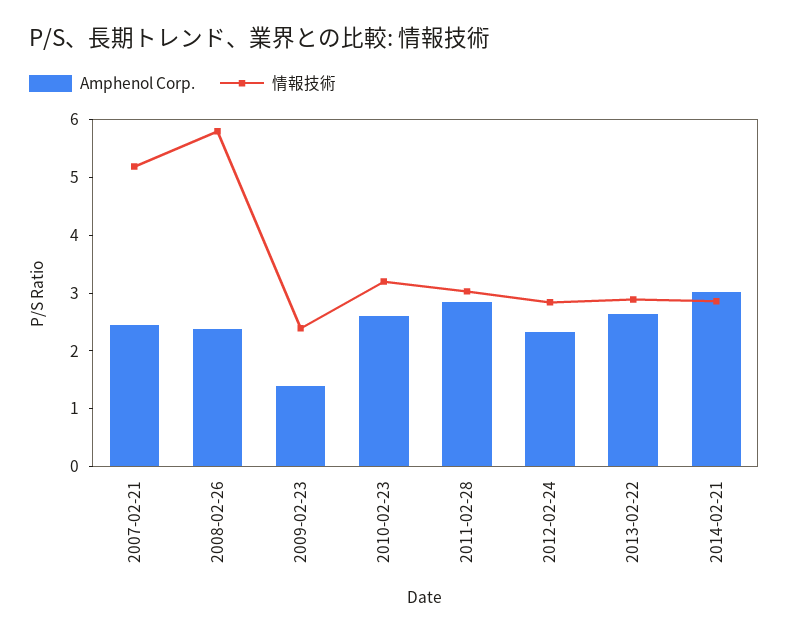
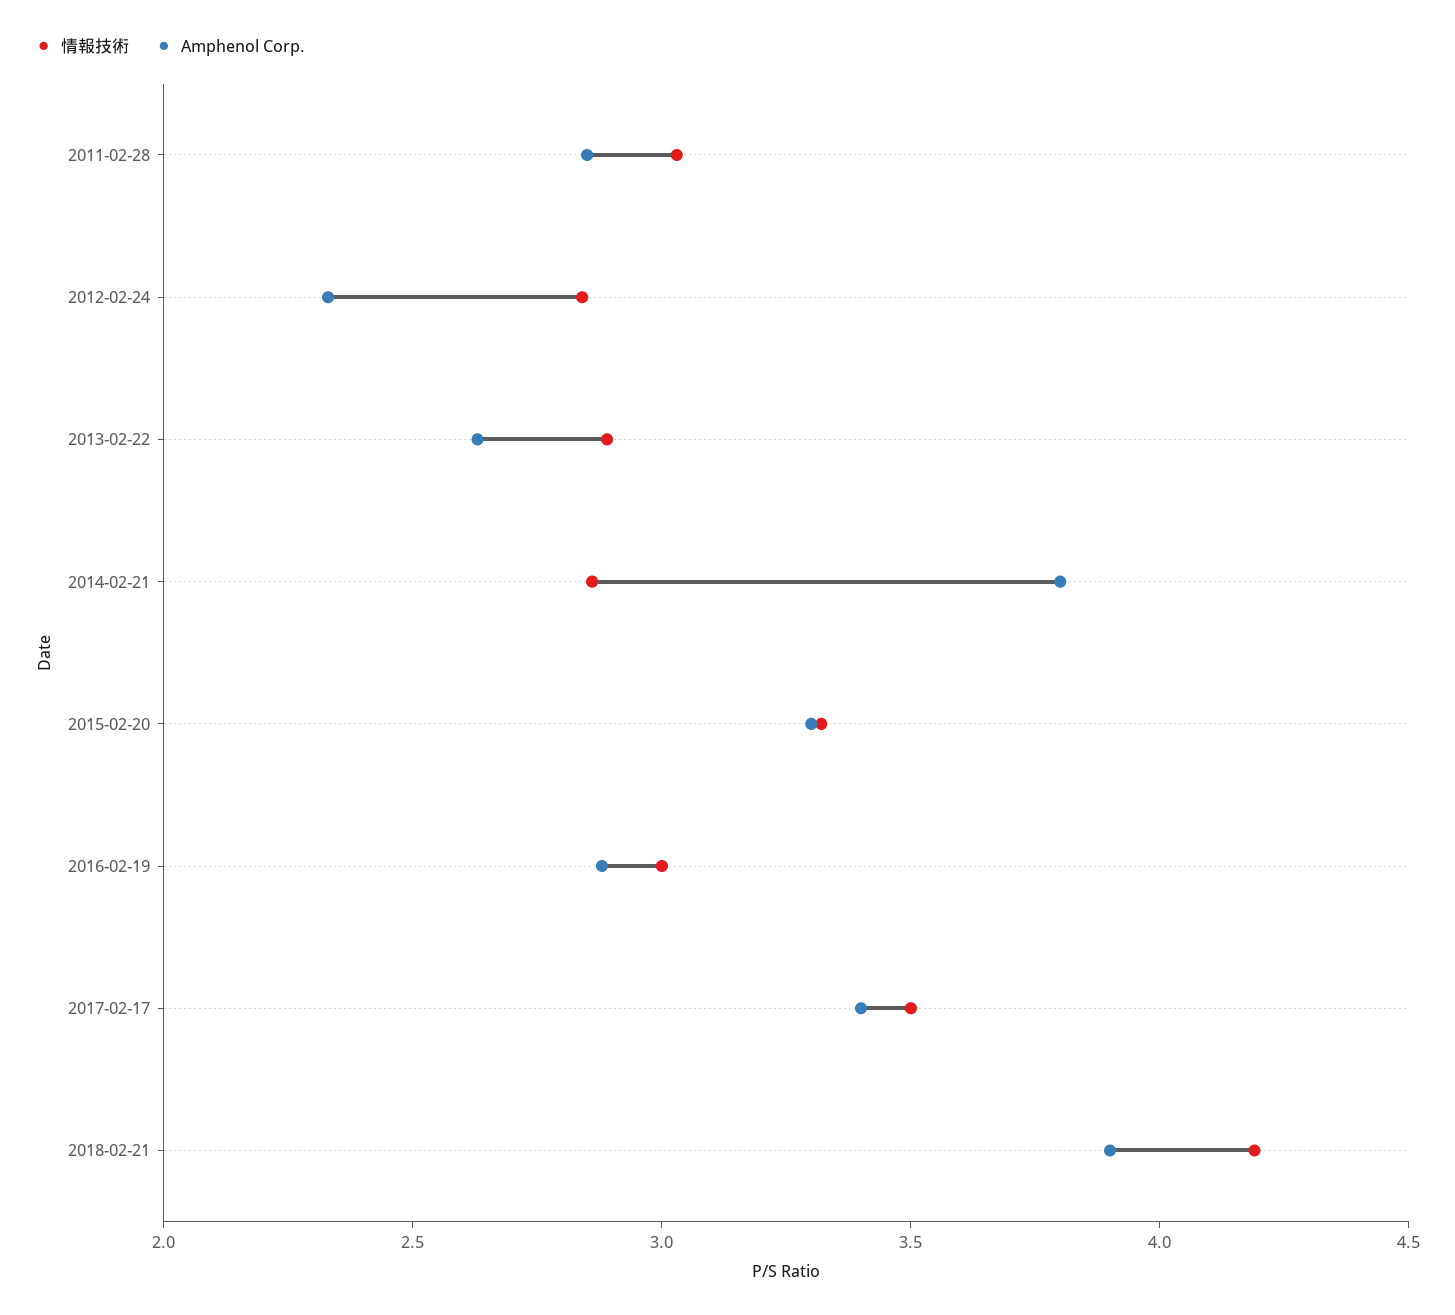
Amphenol Corp., 2007-02-21: 2.4 -> none
情報技術, 2007-02-21: 5.2 -> none
Amphenol Corp., 2008-02-26: 2.4 -> none
情報技術, 2008-02-26: 5.8 -> none
Amphenol Corp., 2009-02-23: 1.4 -> none
情報技術, 2009-02-23: 2.4 -> none
Amphenol Corp., 2010-02-23: 2.6 -> none
情報技術, 2010-02-23: 3.2 -> none
Amphenol Corp., 2014-02-21: 3 -> 3.8
情報技術, 2015-02-20: none -> 3.3
Amphenol Corp., 2015-02-20: none -> 3.3
情報技術, 2016-02-19: none -> 3
Amphenol Corp., 2016-02-19: none -> 2.9
情報技術, 2017-02-17: none -> 3.5
Amphenol Corp., 2017-02-17: none -> 3.4
情報技術, 2018-02-21: none -> 4.2
Amphenol Corp., 2018-02-21: none -> 3.9

